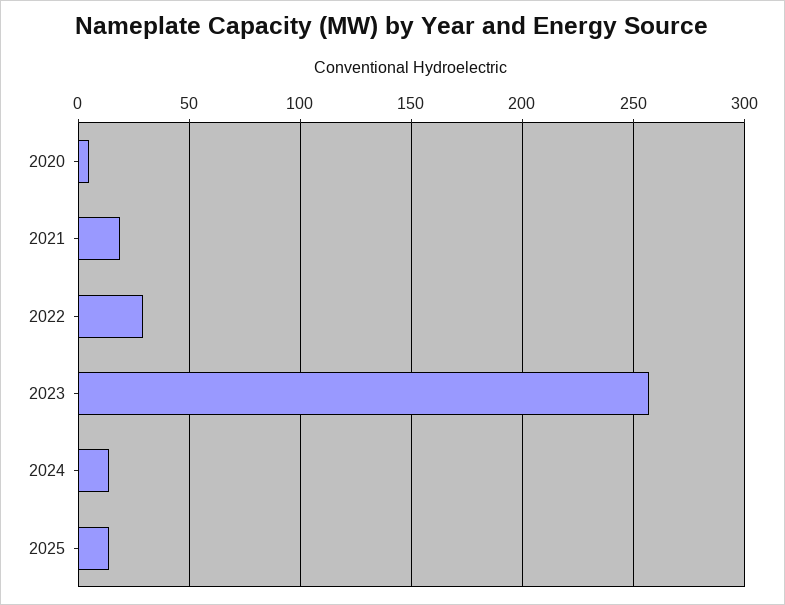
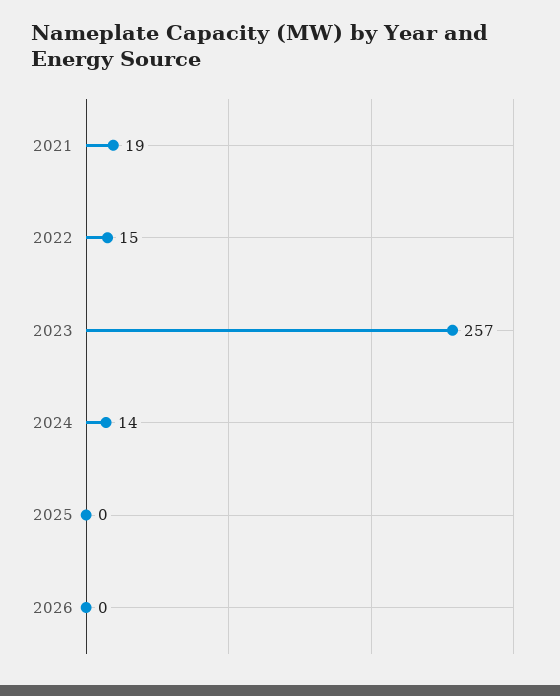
2020: 5 -> none
2022: 30 -> 15
2025: 15 -> 0
2026: none -> 0

